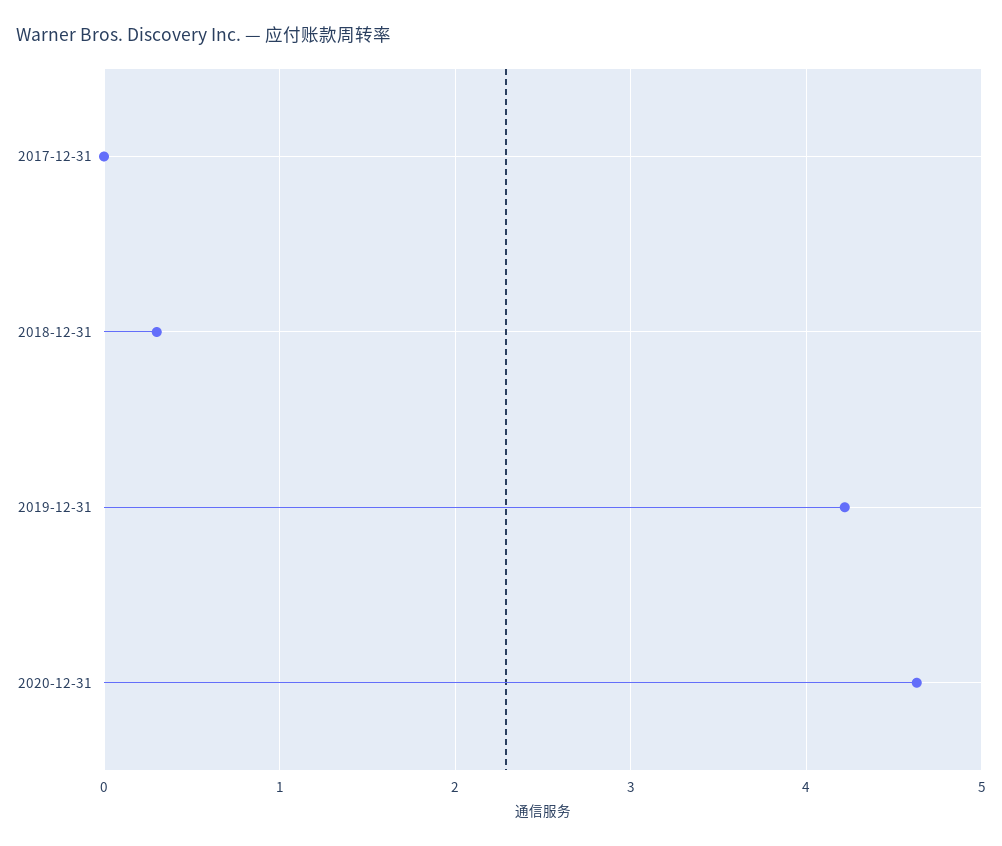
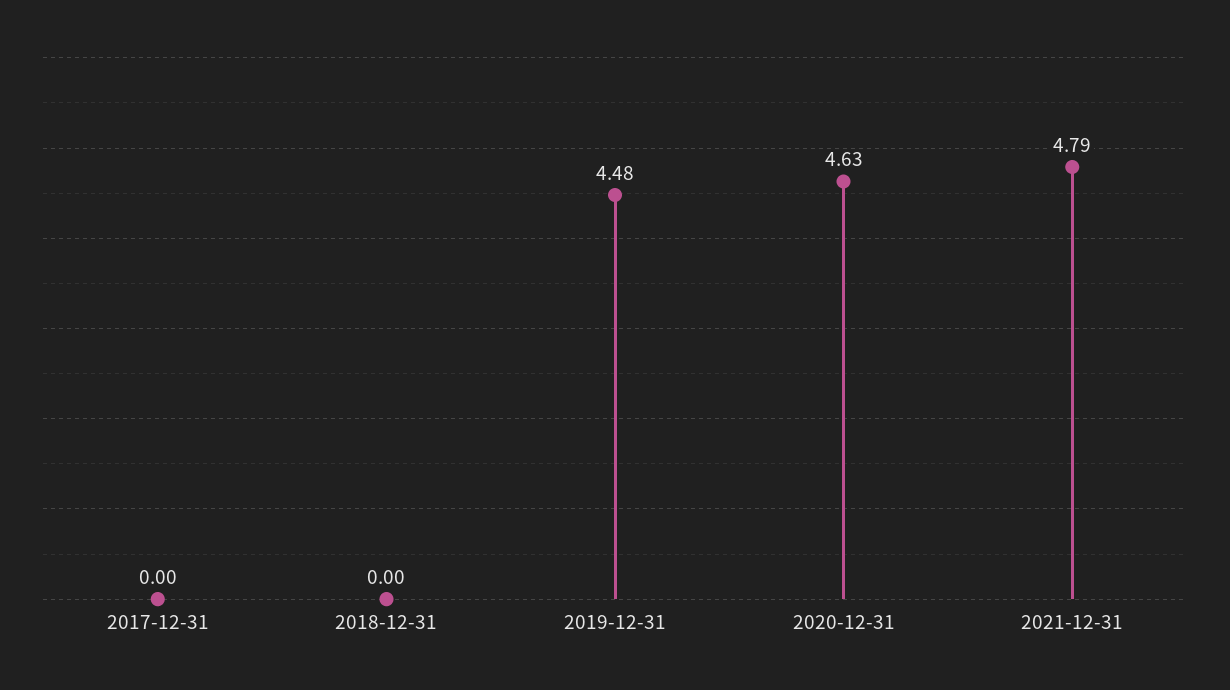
2018-12-31: 0.3 -> 0
2019-12-31: 4.2 -> 4.48
2021-12-31: none -> 4.79

